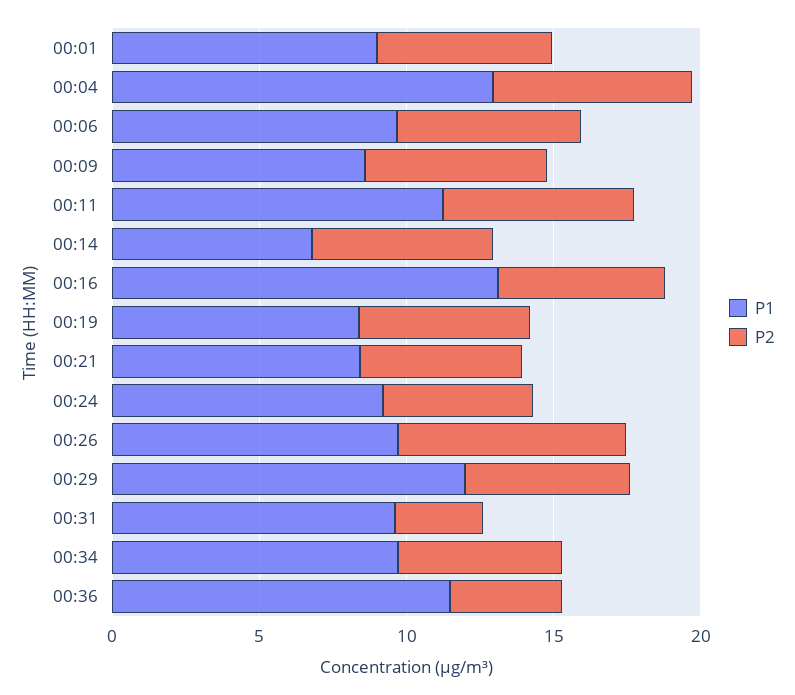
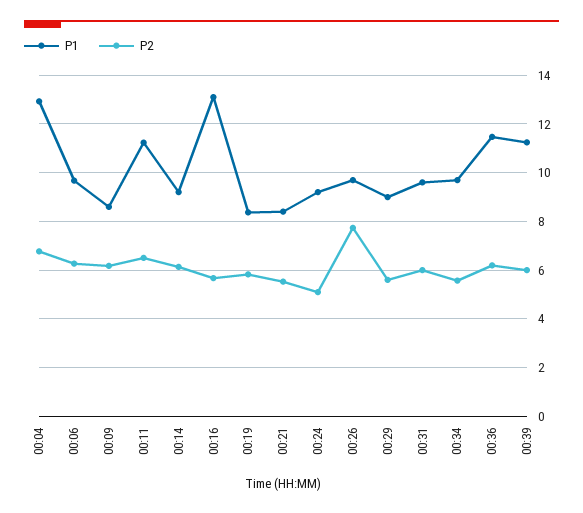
P1, 00:01: 9 -> none
P2, 00:01: 6 -> none
P1, 00:14: 7 -> 9.25
P1, 00:29: 12 -> 9
P2, 00:31: 3 -> 6
P2, 00:36: 4 -> 6.25
P1, 00:39: none -> 11.25
P2, 00:39: none -> 6

